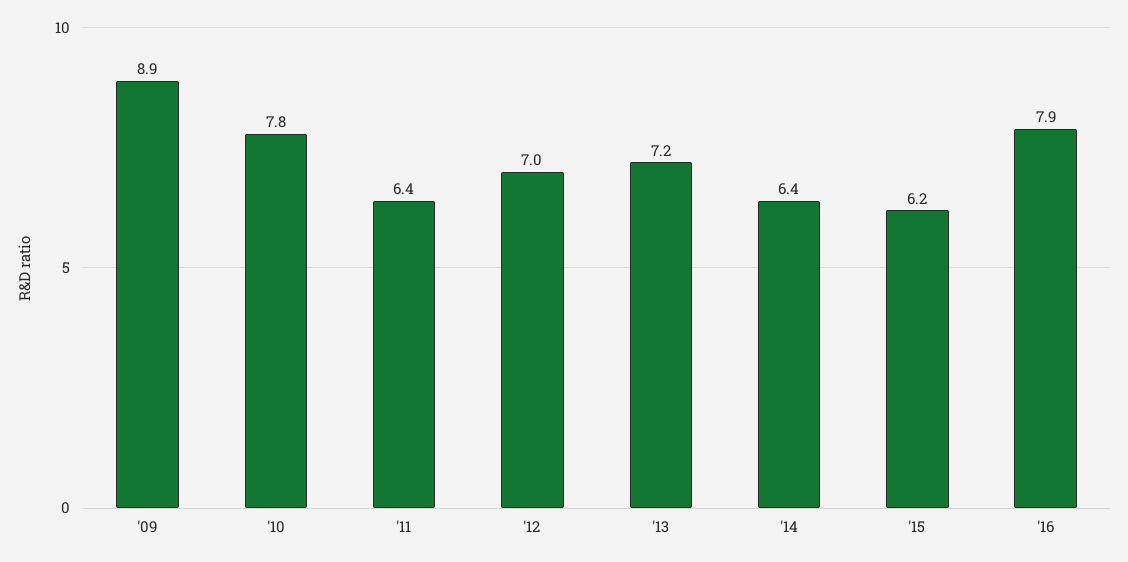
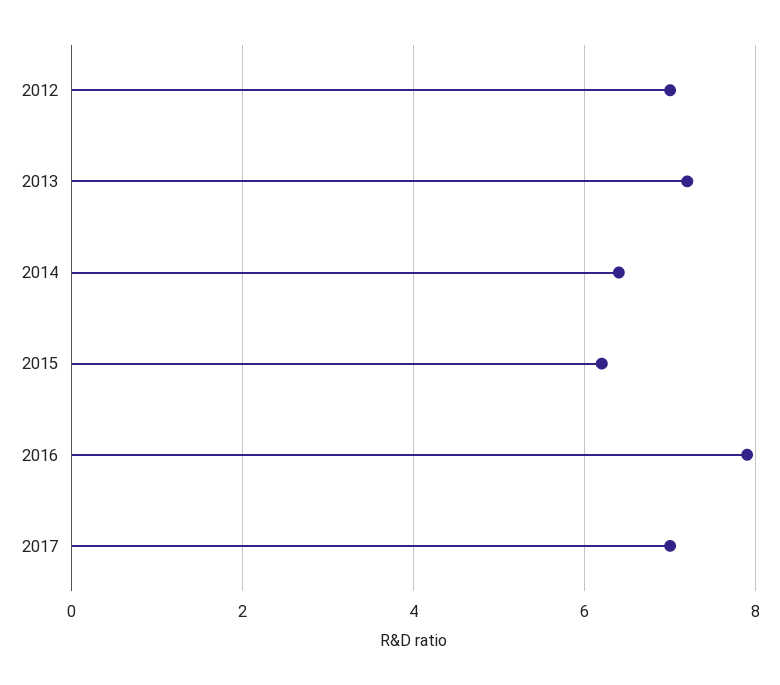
'09: 8.9 -> none
'10: 7.8 -> none
'11: 6.4 -> none
2017: none -> 7

